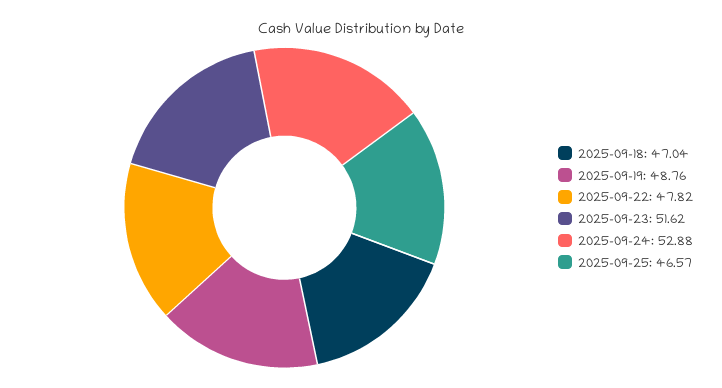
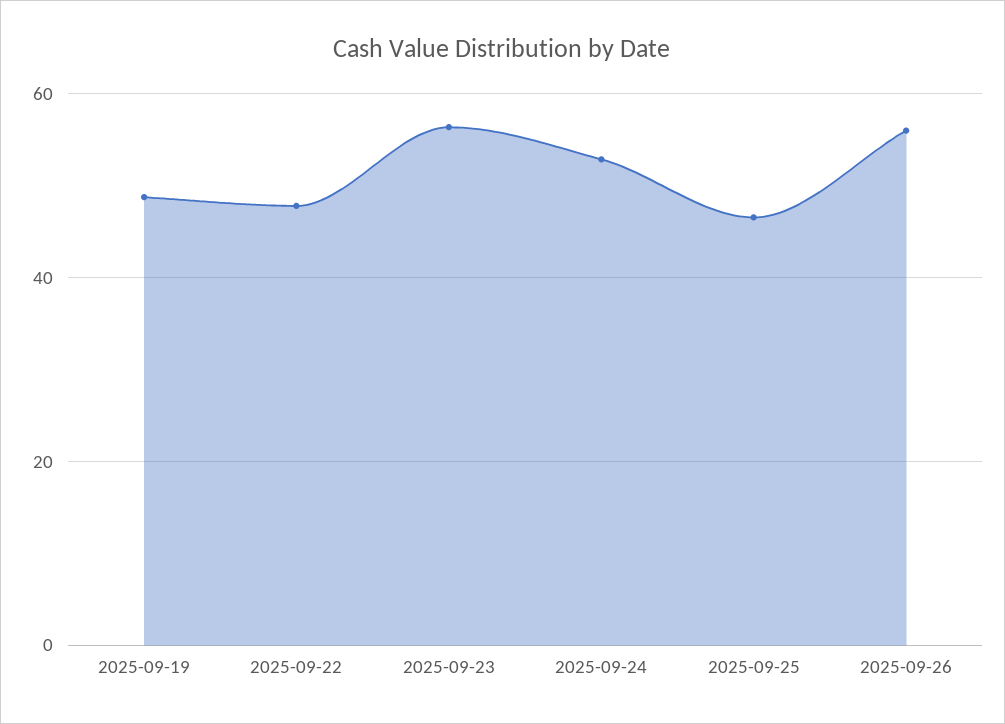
2025-09-18: 47.04 -> none
2025-09-23: 51.62 -> 56
2025-09-26: none -> 56

